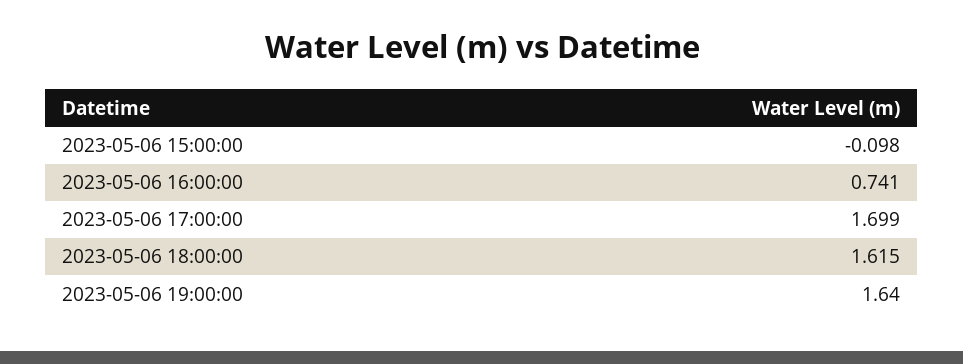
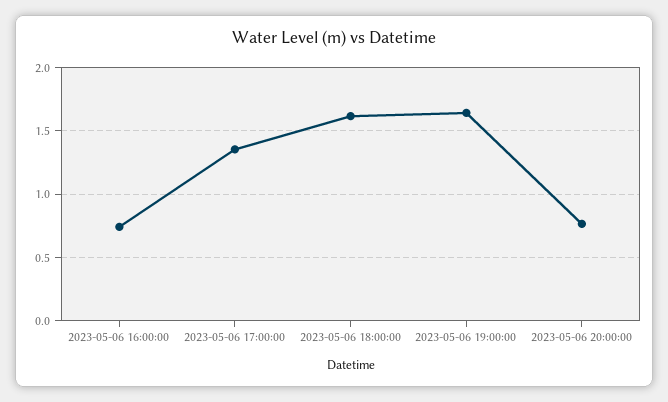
2023-05-06 15:00:00: -0.098 -> none
2023-05-06 17:00:00: 1.699 -> 1.35
2023-05-06 20:00:00: none -> 0.75

